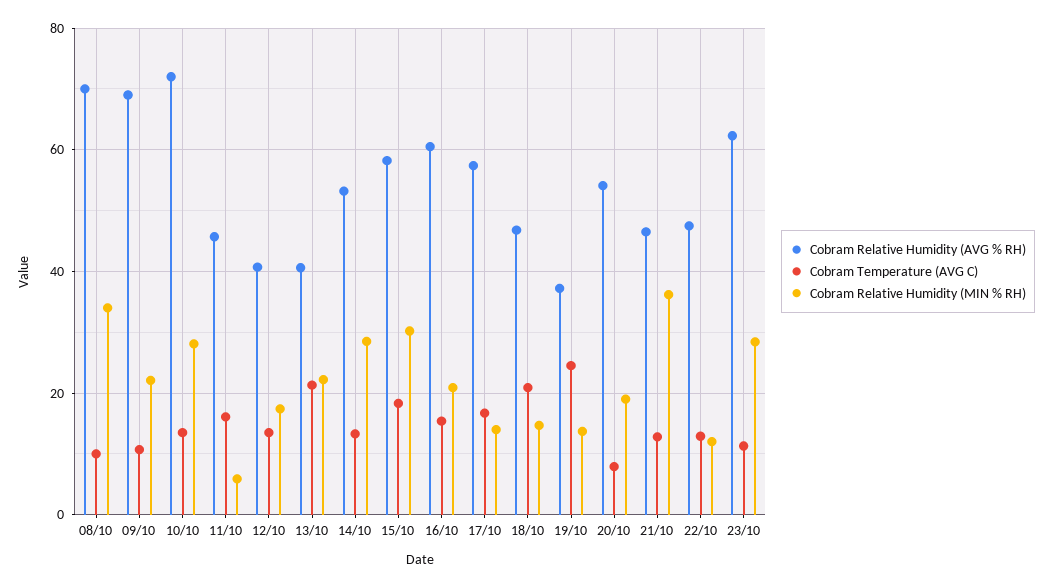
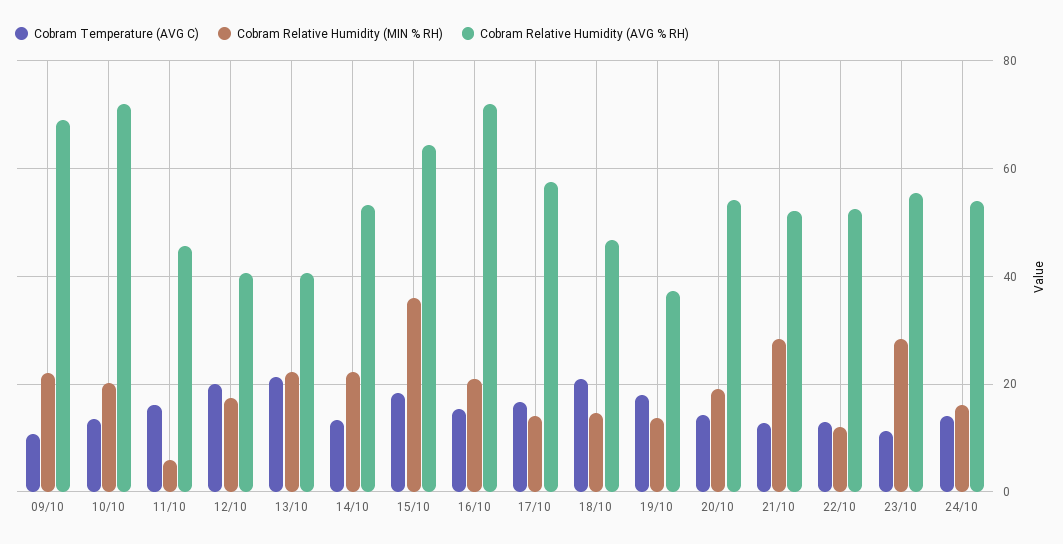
Cobram Relative Humidity (AVG % RH), 08/10: 70 -> none
Cobram Temperature (AVG C), 08/10: 10 -> none
Cobram Relative Humidity (MIN % RH), 08/10: 34 -> none
Cobram Relative Humidity (MIN % RH), 10/10: 28 -> 20
Cobram Temperature (AVG C), 12/10: 14 -> 20
Cobram Relative Humidity (MIN % RH), 14/10: 28 -> 22
Cobram Relative Humidity (AVG % RH), 15/10: 58 -> 64
Cobram Relative Humidity (MIN % RH), 15/10: 30 -> 36
Cobram Relative Humidity (AVG % RH), 16/10: 60 -> 72
Cobram Temperature (AVG C), 19/10: 24 -> 18
Cobram Temperature (AVG C), 20/10: 8 -> 14
Cobram Relative Humidity (AVG % RH), 21/10: 46 -> 52
Cobram Relative Humidity (MIN % RH), 21/10: 36 -> 28
Cobram Relative Humidity (AVG % RH), 22/10: 48 -> 52
Cobram Relative Humidity (AVG % RH), 23/10: 62 -> 56
Cobram Temperature (AVG C), 24/10: none -> 14
Cobram Relative Humidity (MIN % RH), 24/10: none -> 16
Cobram Relative Humidity (AVG % RH), 24/10: none -> 54

